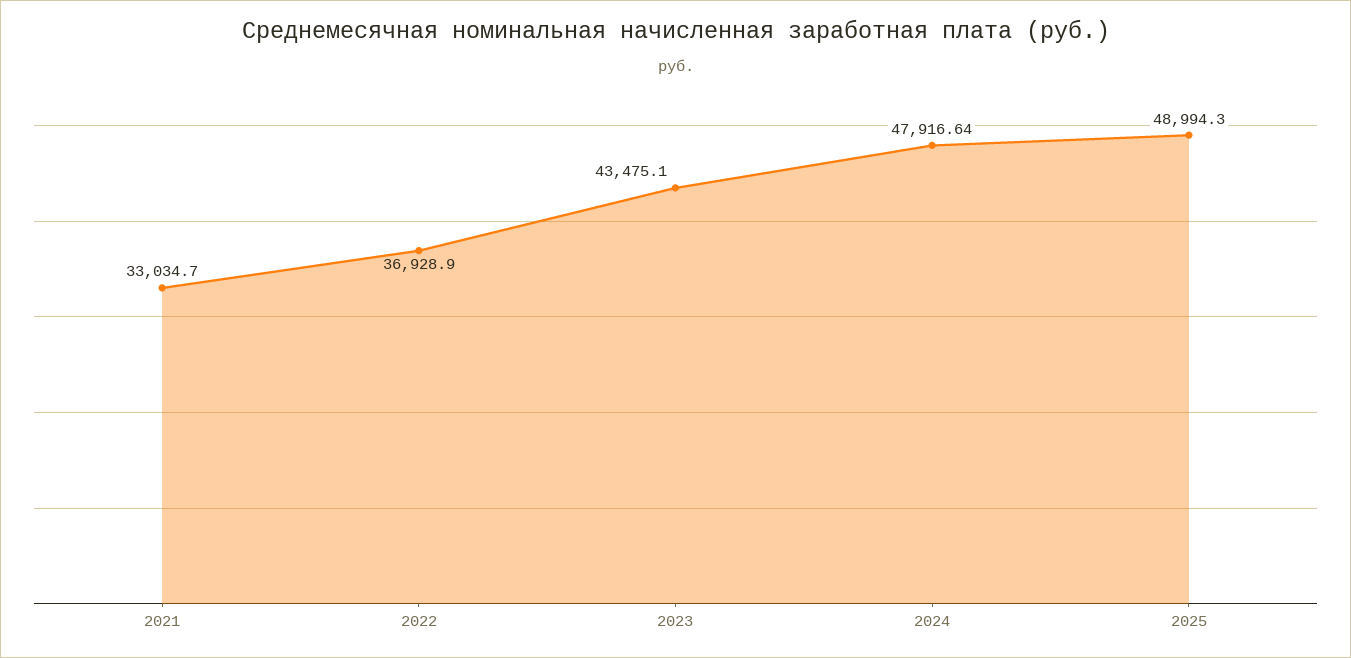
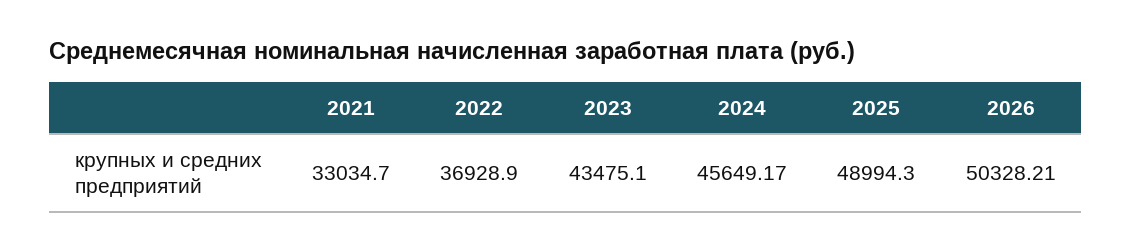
2024: 47916.64 -> 45649.17
2026: none -> 50328.21

